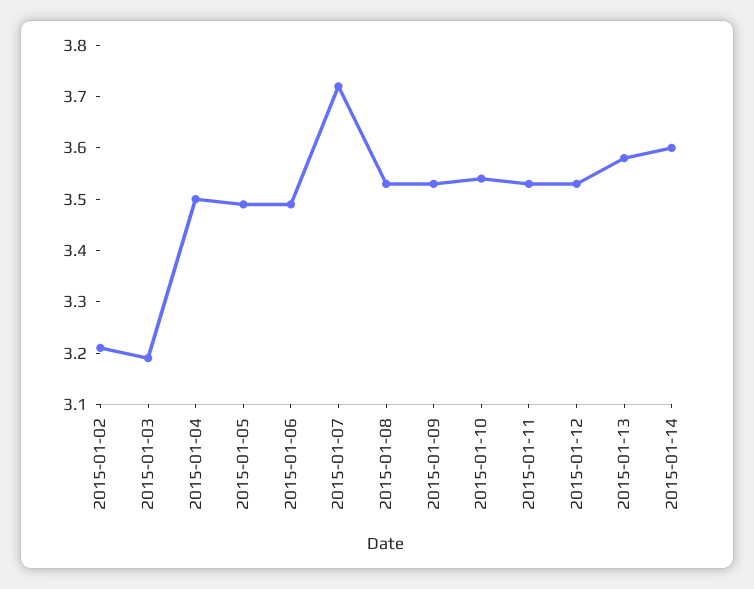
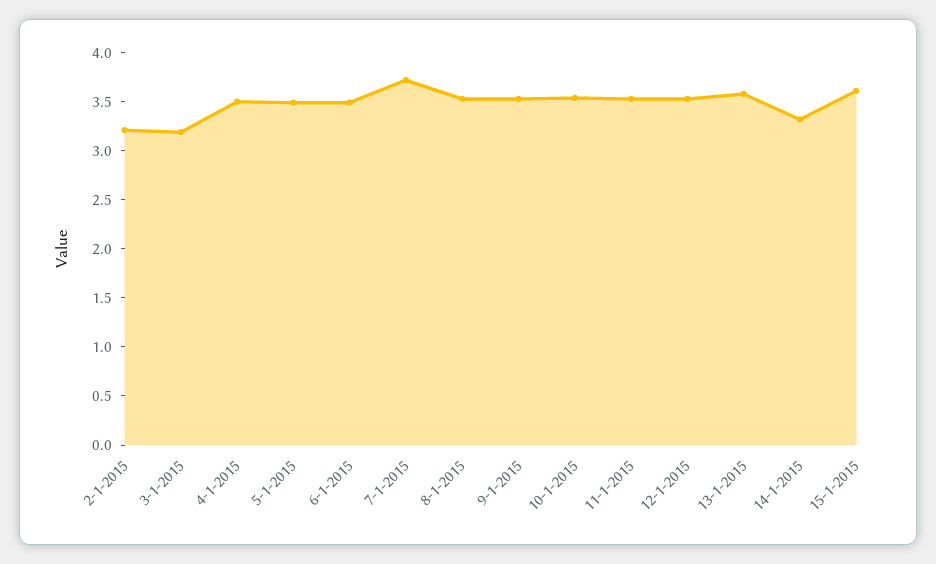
2015-01-14: 3.6 -> 3.3
15-1-2015: none -> 3.6

